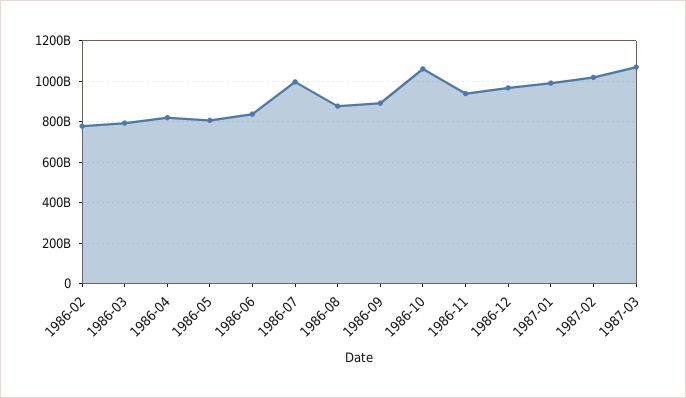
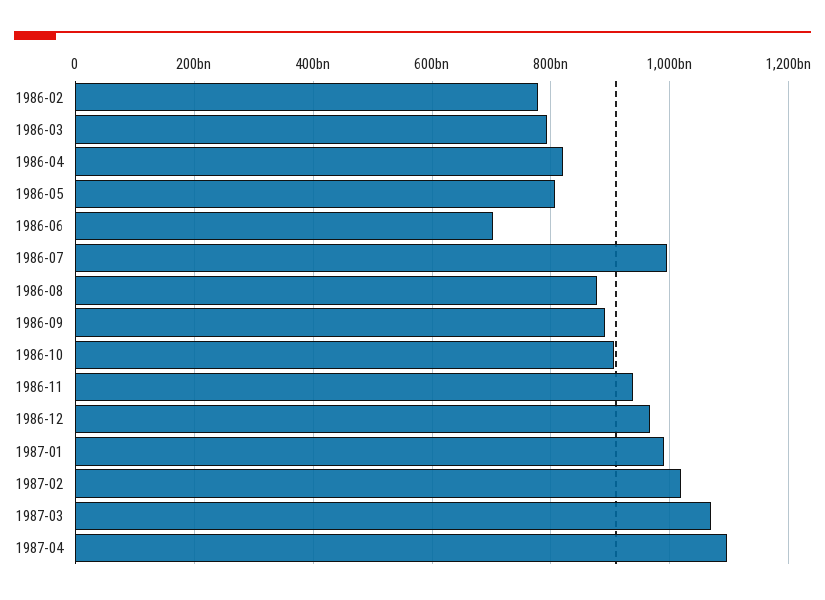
1986-06: 850000000000 -> 700000000000
1986-10: 1050000000000 -> 900000000000
1987-04: none -> 1100000000000

